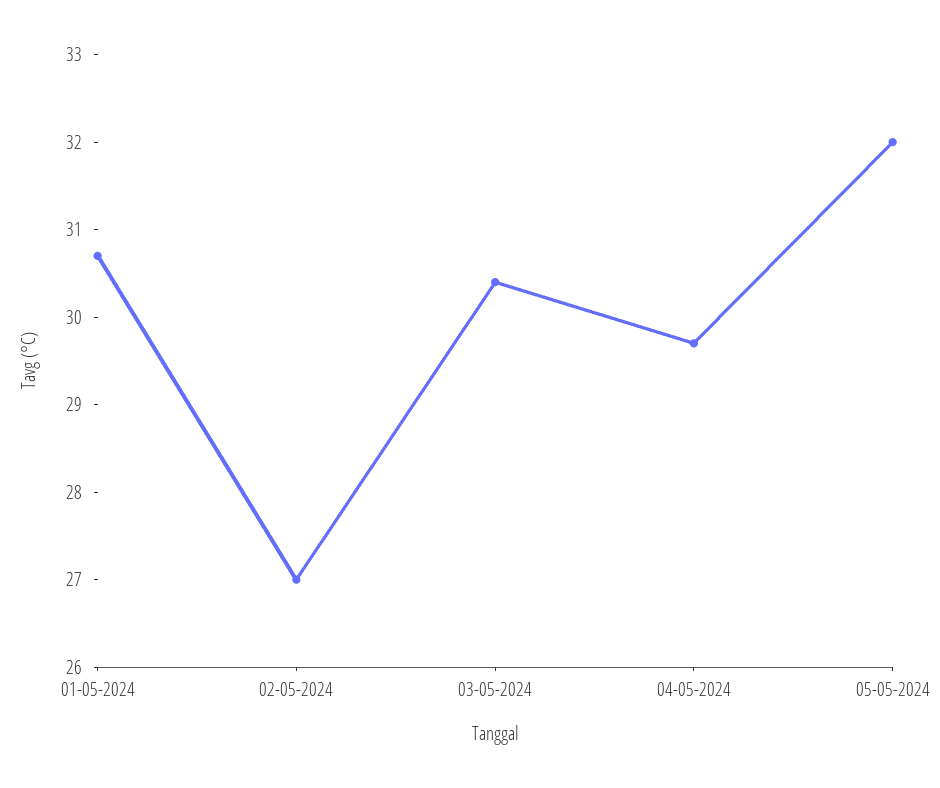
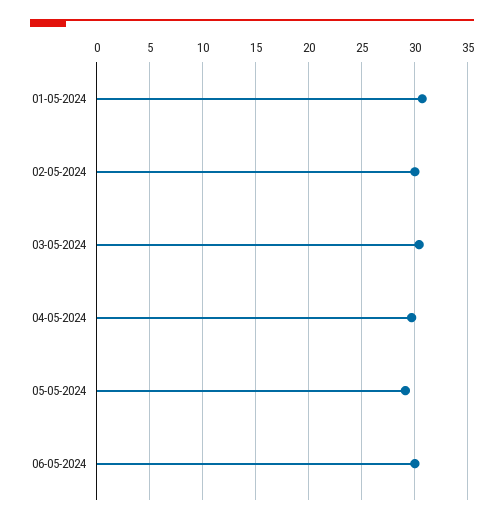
02-05-2024: 27 -> 30
05-05-2024: 32 -> 29
06-05-2024: none -> 30

